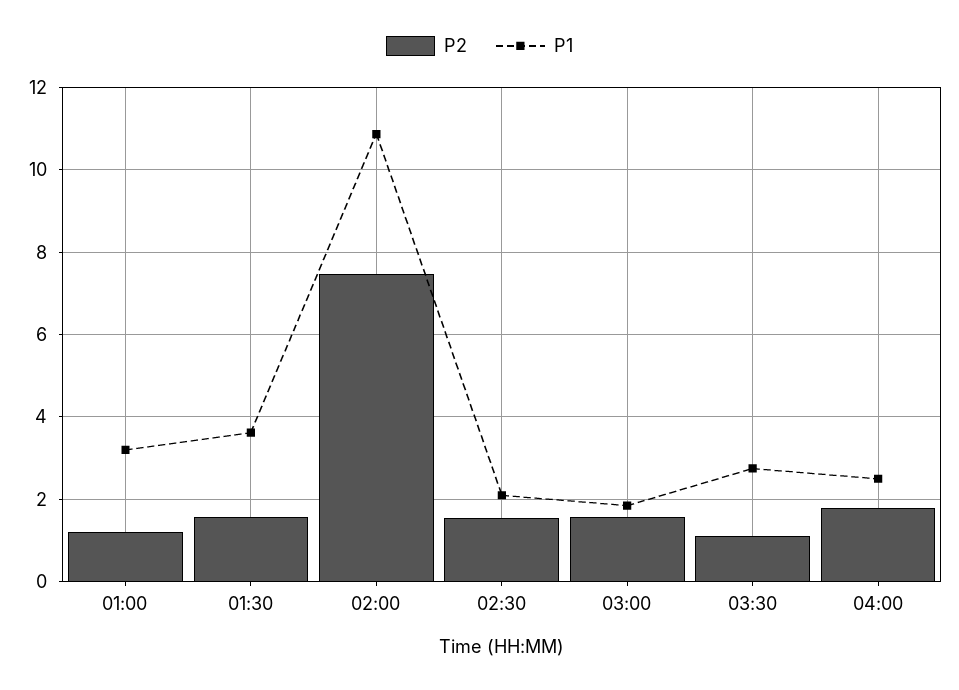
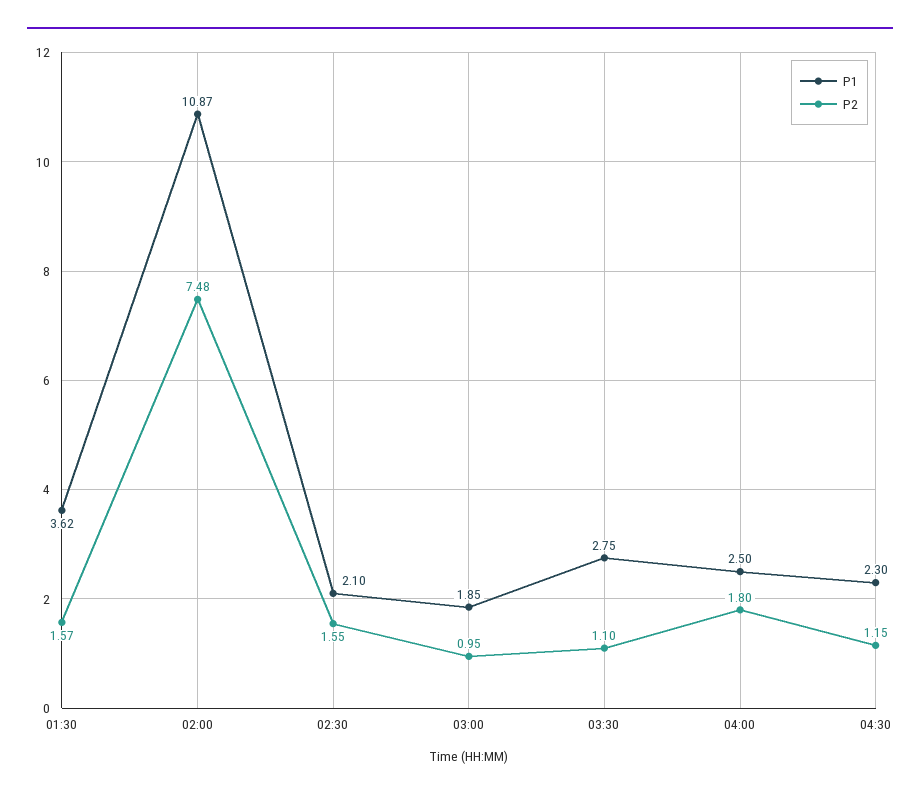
P2, 01:00: 1.2 -> none
P1, 01:00: 3.2 -> none
P2, 03:00: 1.6 -> 0.95
P1, 04:30: none -> 2.3
P2, 04:30: none -> 1.15

